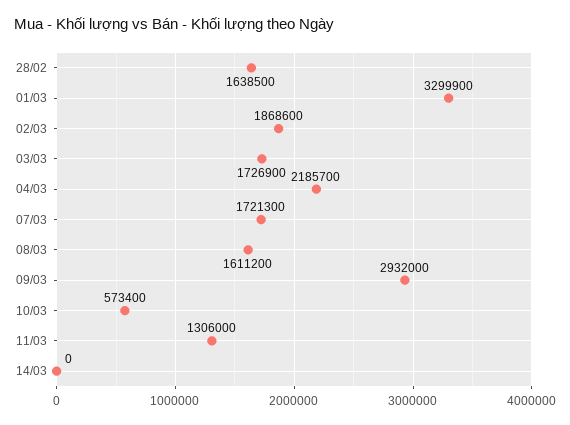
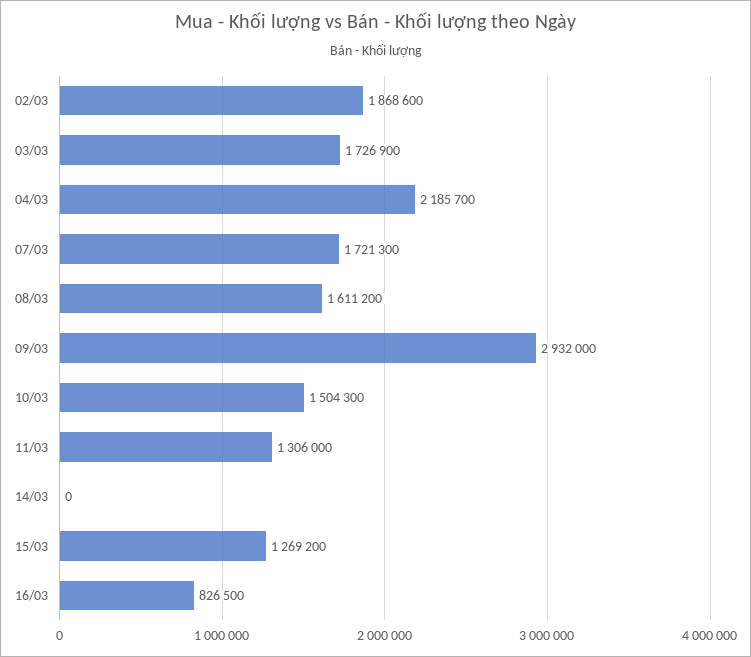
28/02: 1638500 -> none
01/03: 3299900 -> none
10/03: 573400 -> 1504300
15/03: none -> 1269200
16/03: none -> 826500

